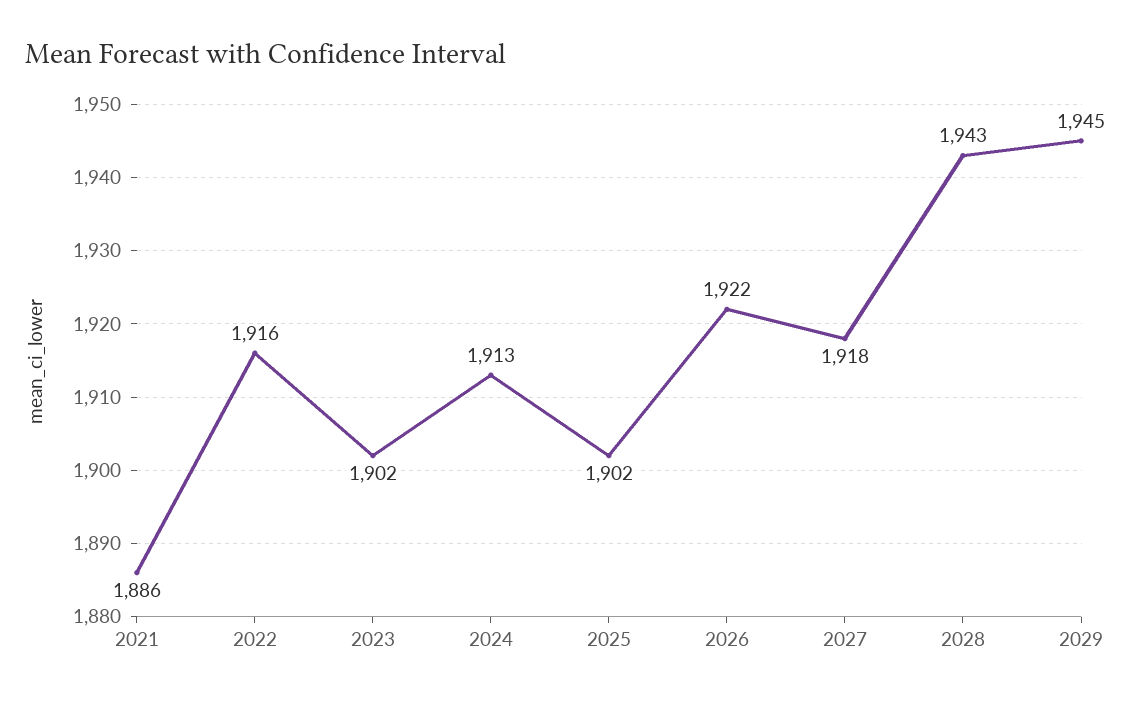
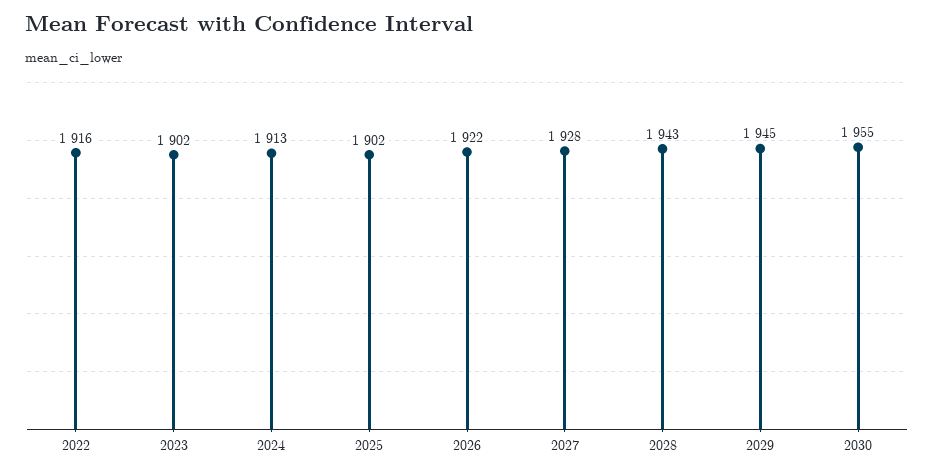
2021: 1886 -> none
2027: 1918 -> 1928
2030: none -> 1955

